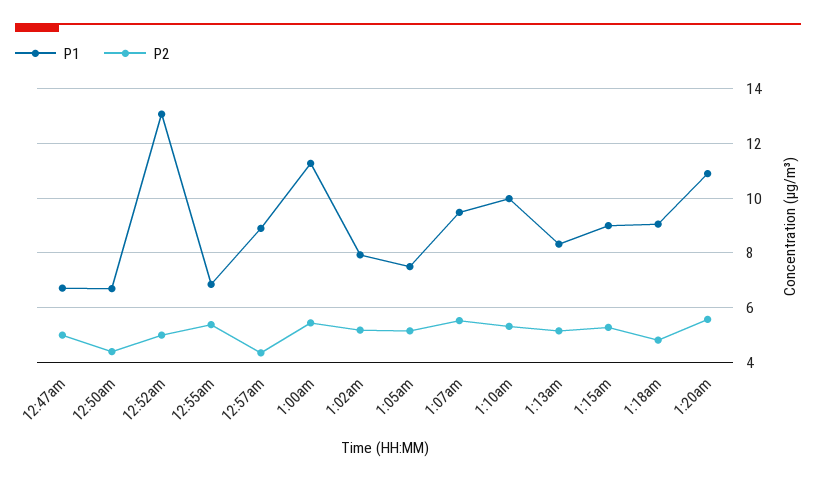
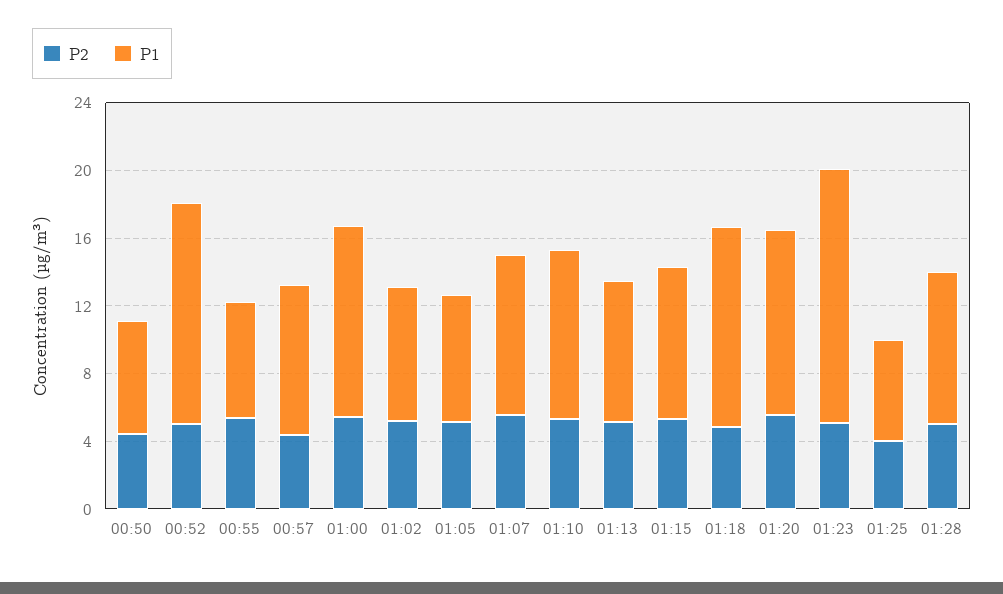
P1, 12:47am: 6.75 -> none
P2, 12:47am: 5 -> none
P1, 1:18am: 9 -> 12
P2, 01:23: none -> 5
P1, 01:23: none -> 15
P2, 01:25: none -> 4
P1, 01:25: none -> 6
P2, 01:28: none -> 5
P1, 01:28: none -> 9

